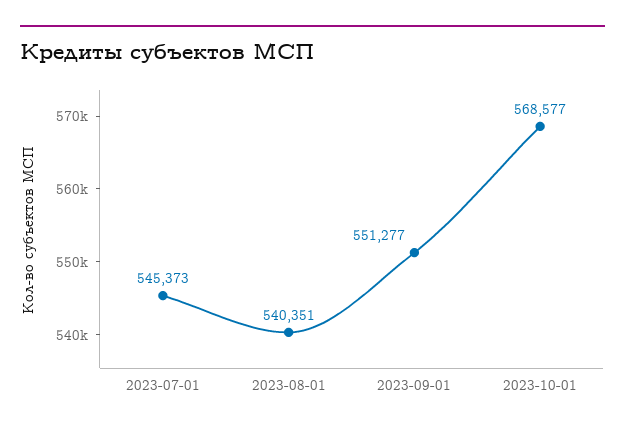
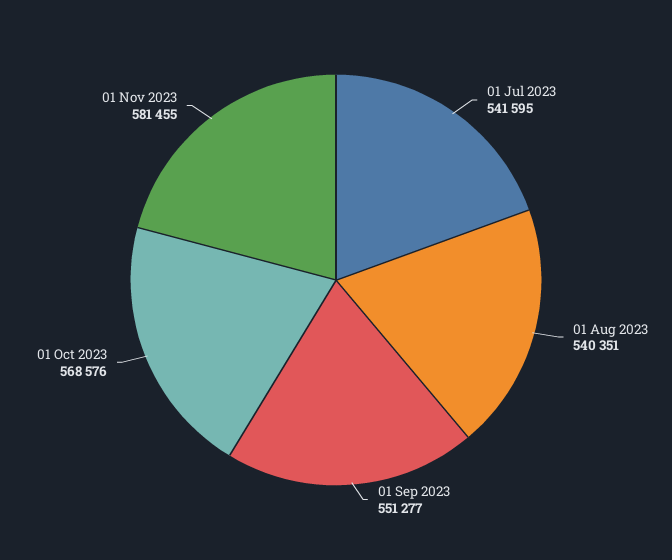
2023-07-01: 545373 -> 541595
2023-10-01: 568577 -> 568576
01 Nov 2023: none -> 581455

